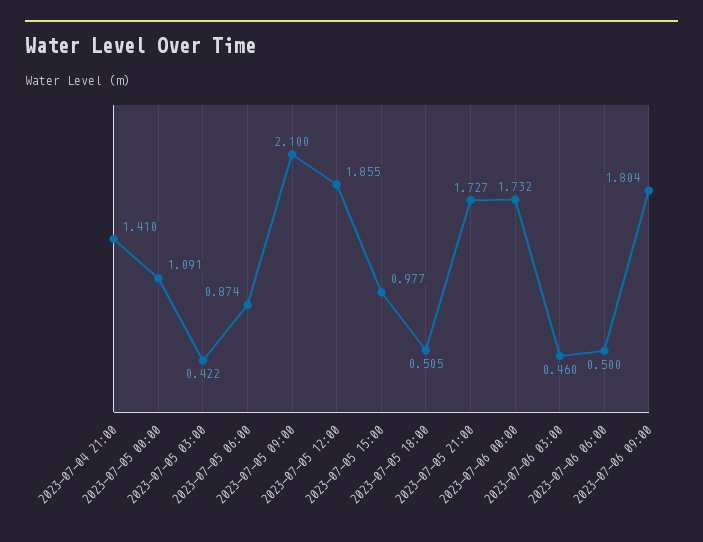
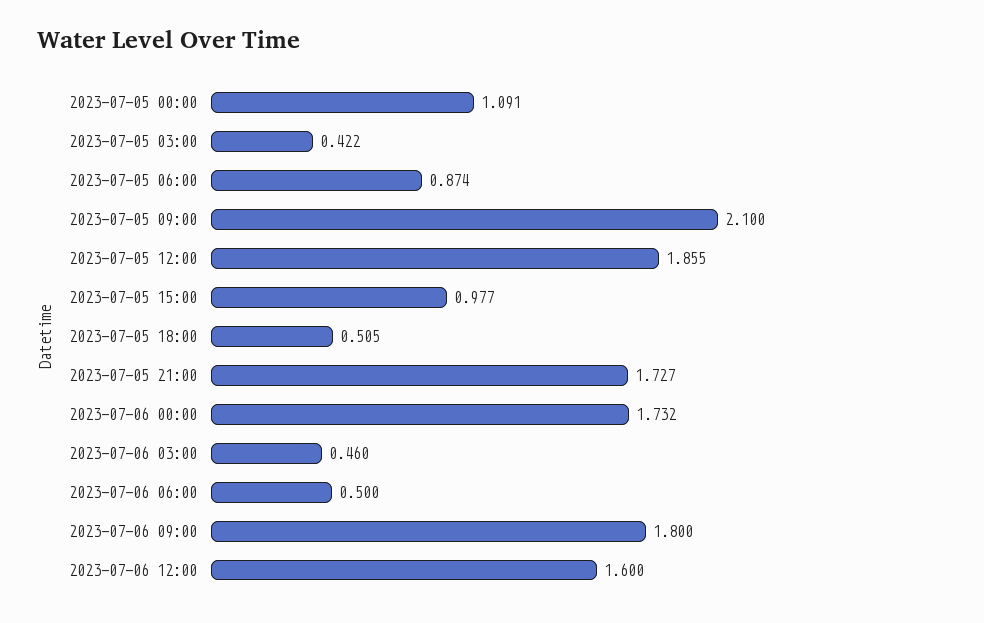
2023-07-04 21:00: 1.41 -> none
2023-07-06 09:00: 1.804 -> 1.8
2023-07-06 12:00: none -> 1.6

